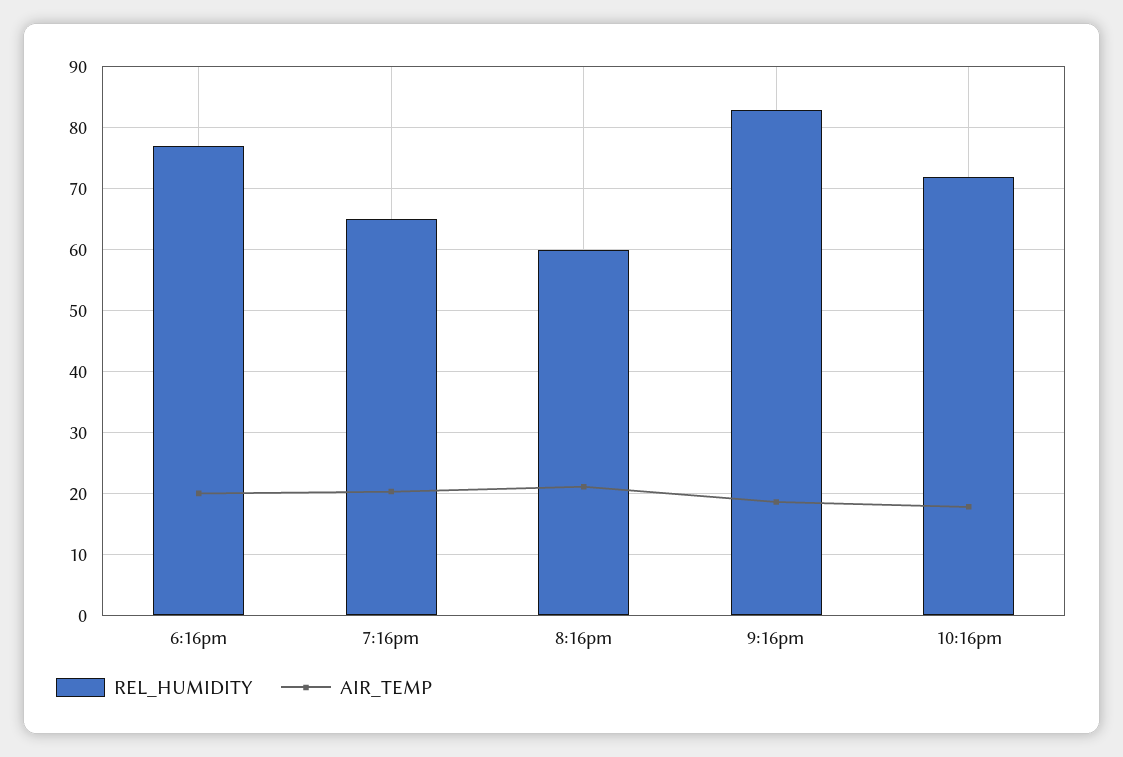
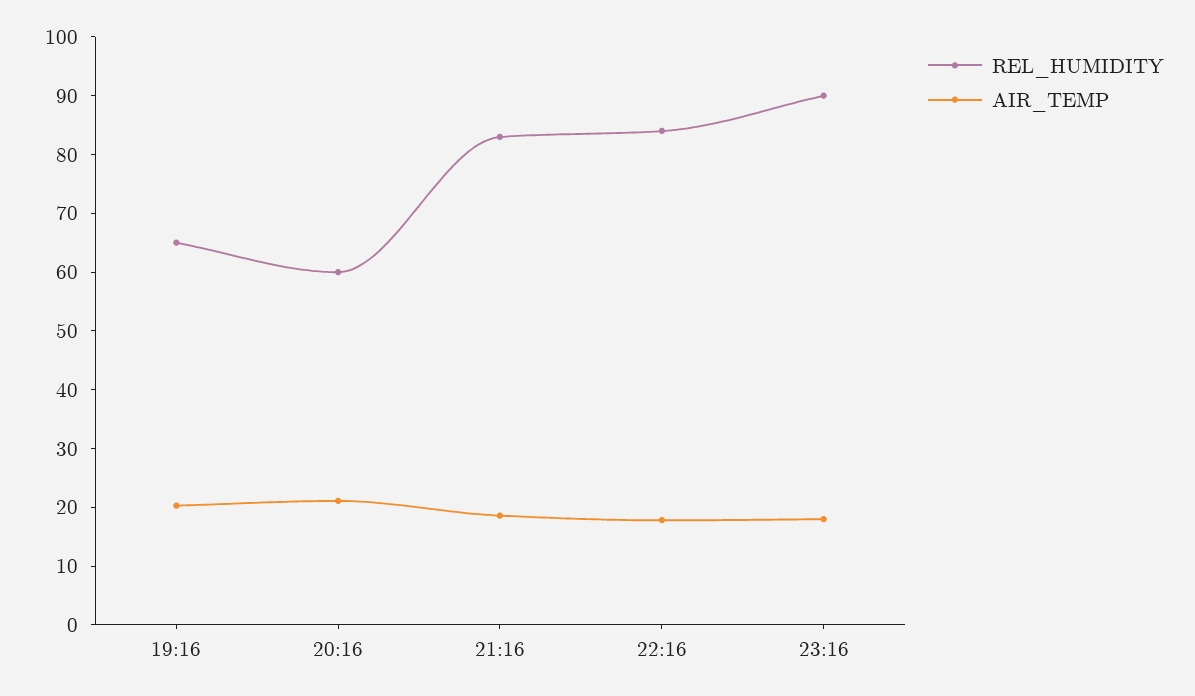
REL_HUMIDITY, 6:16pm: 77 -> none
AIR_TEMP, 6:16pm: 20 -> none
REL_HUMIDITY, 10:16pm: 72 -> 84
REL_HUMIDITY, 23:16: none -> 90
AIR_TEMP, 23:16: none -> 18

